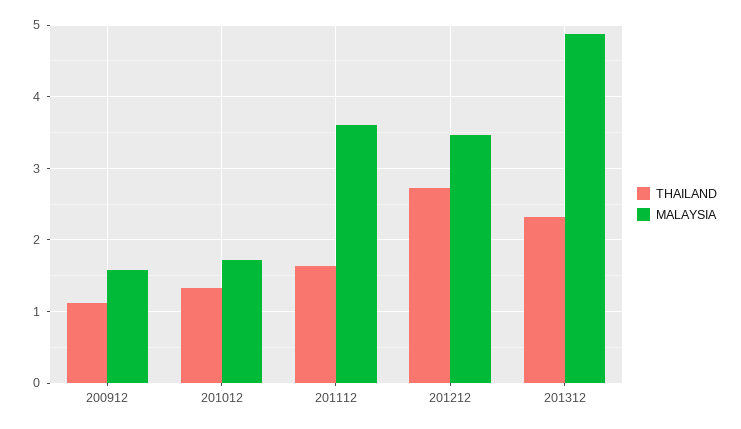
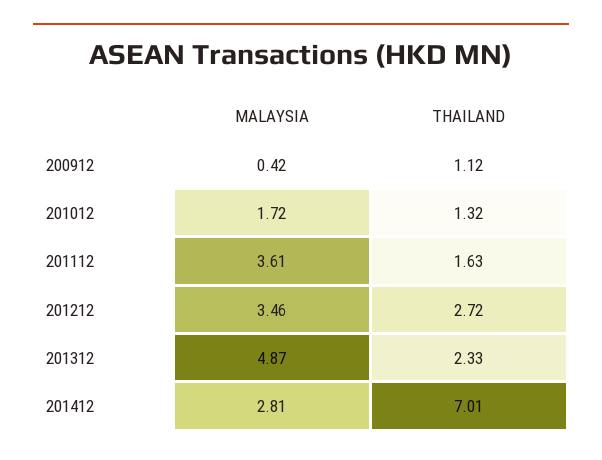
MALAYSIA, 200912: 1.6 -> 0.42
MALAYSIA, 201412: none -> 2.81
THAILAND, 201412: none -> 7.01

